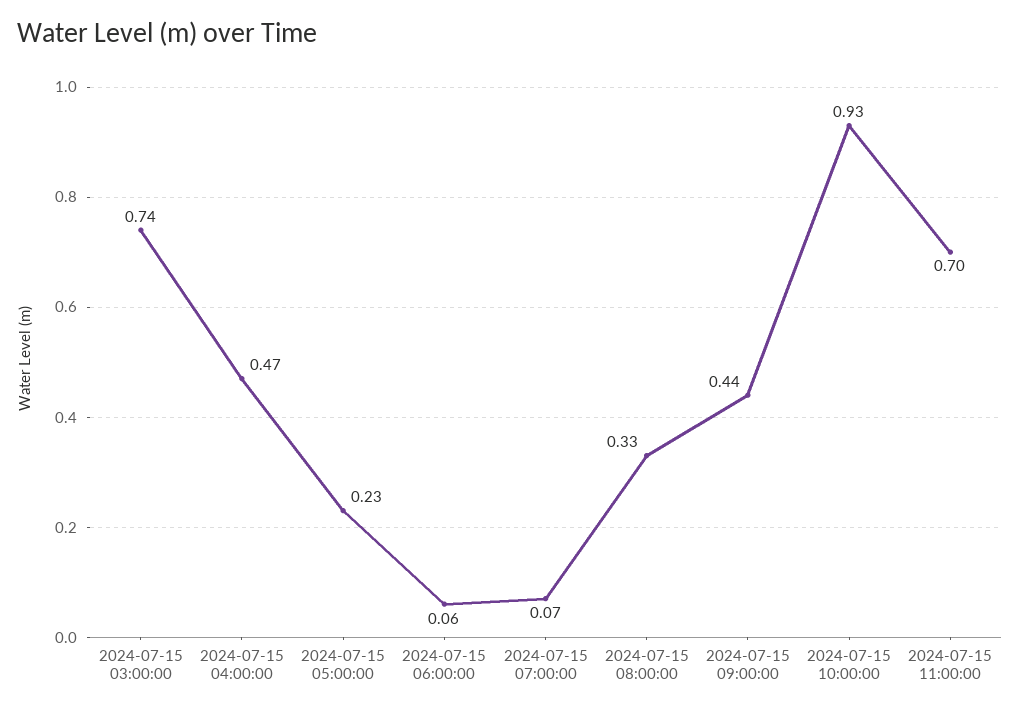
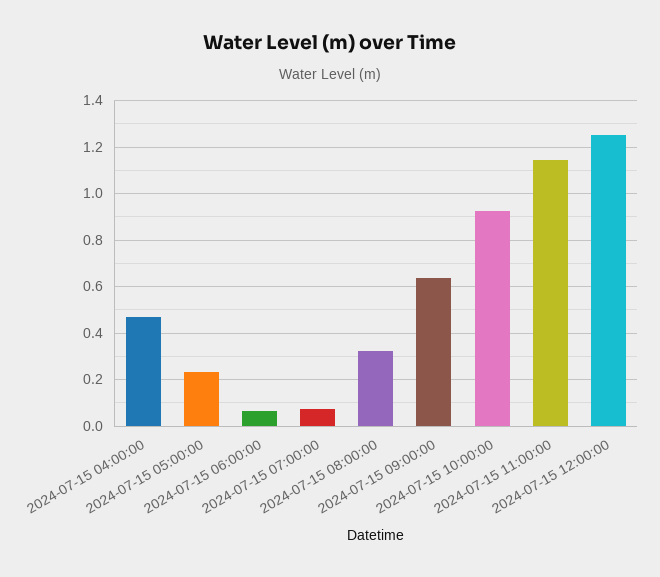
2024-07-15 03:00:00: 0.74 -> none
2024-07-15 09:00:00: 0.44 -> 0.65
2024-07-15 11:00:00: 0.7 -> 1.15
2024-07-15 12:00:00: none -> 1.25

